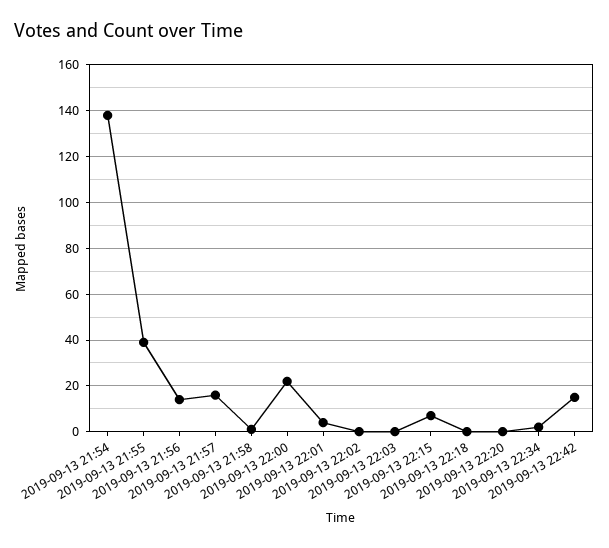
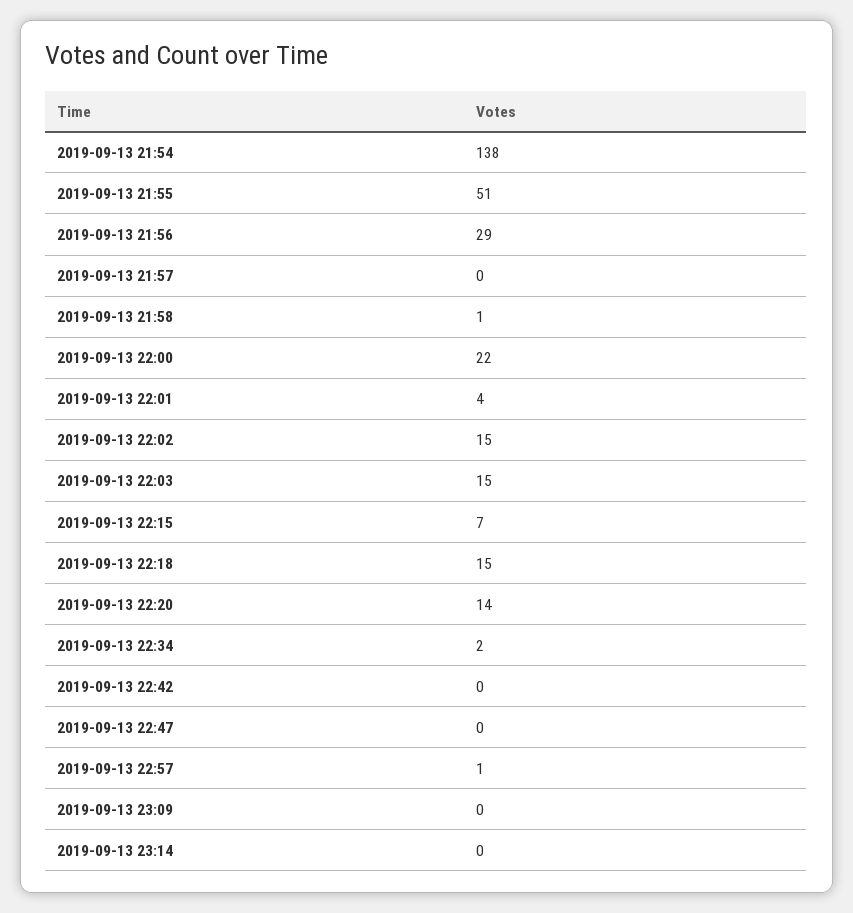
2019-09-13 21:55: 40 -> 51
2019-09-13 21:56: 15 -> 29
2019-09-13 21:57: 15 -> 0
2019-09-13 22:02: 0 -> 15
2019-09-13 22:03: 0 -> 15
2019-09-13 22:18: 0 -> 15
2019-09-13 22:20: 0 -> 14
2019-09-13 22:42: 15 -> 0
2019-09-13 22:47: none -> 0
2019-09-13 22:57: none -> 1
2019-09-13 23:09: none -> 0
2019-09-13 23:14: none -> 0

